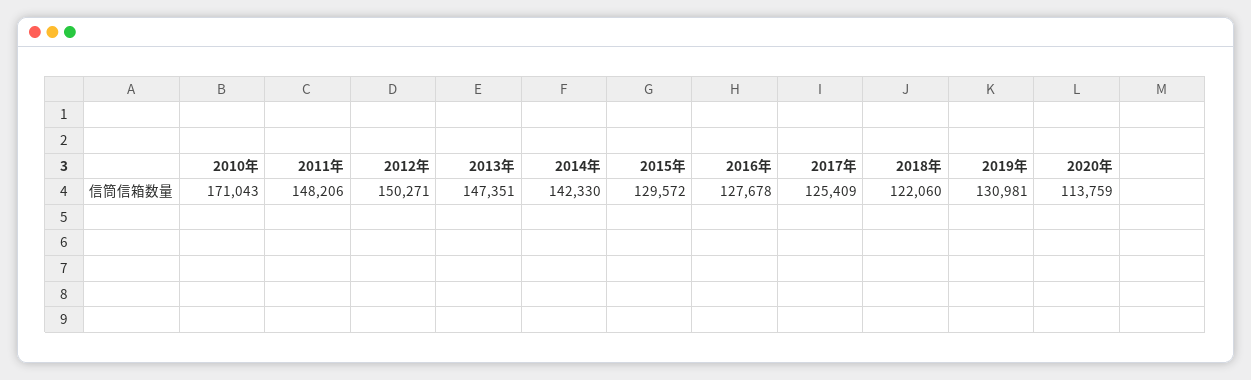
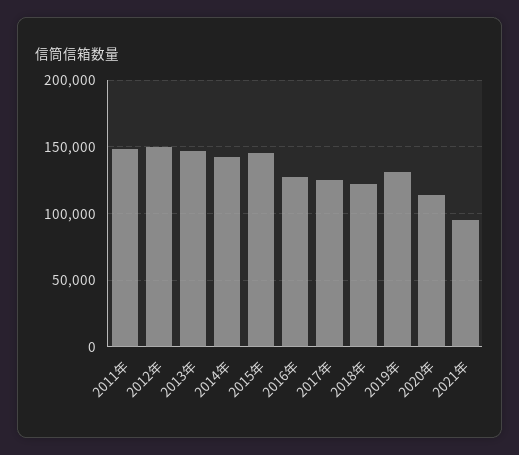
2010年: 171043 -> none
2015年: 129572 -> 145000
2021年: none -> 95000

